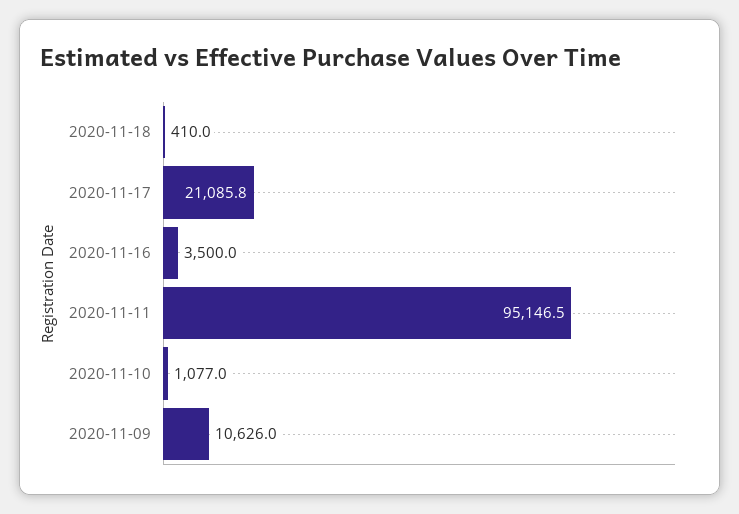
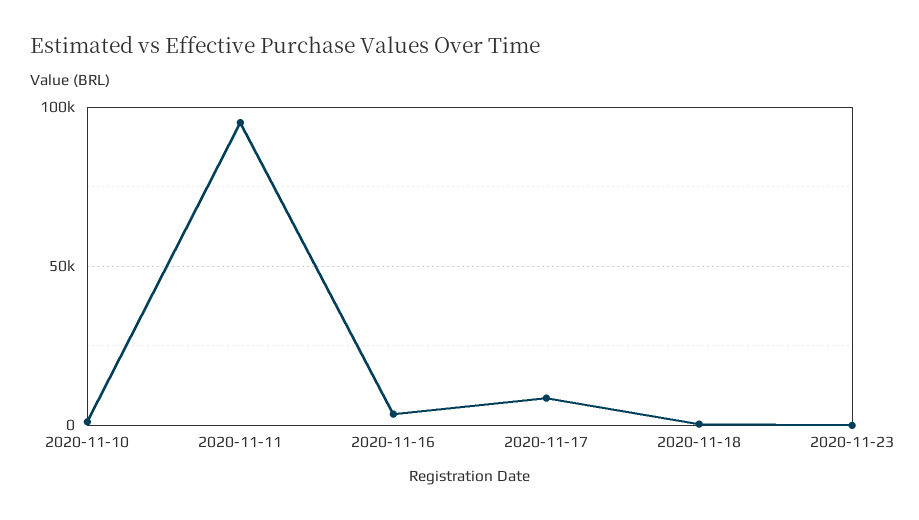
2020-11-17: 21085.8 -> 10000
2020-11-09: 10626 -> none
2020-11-23: none -> 0

